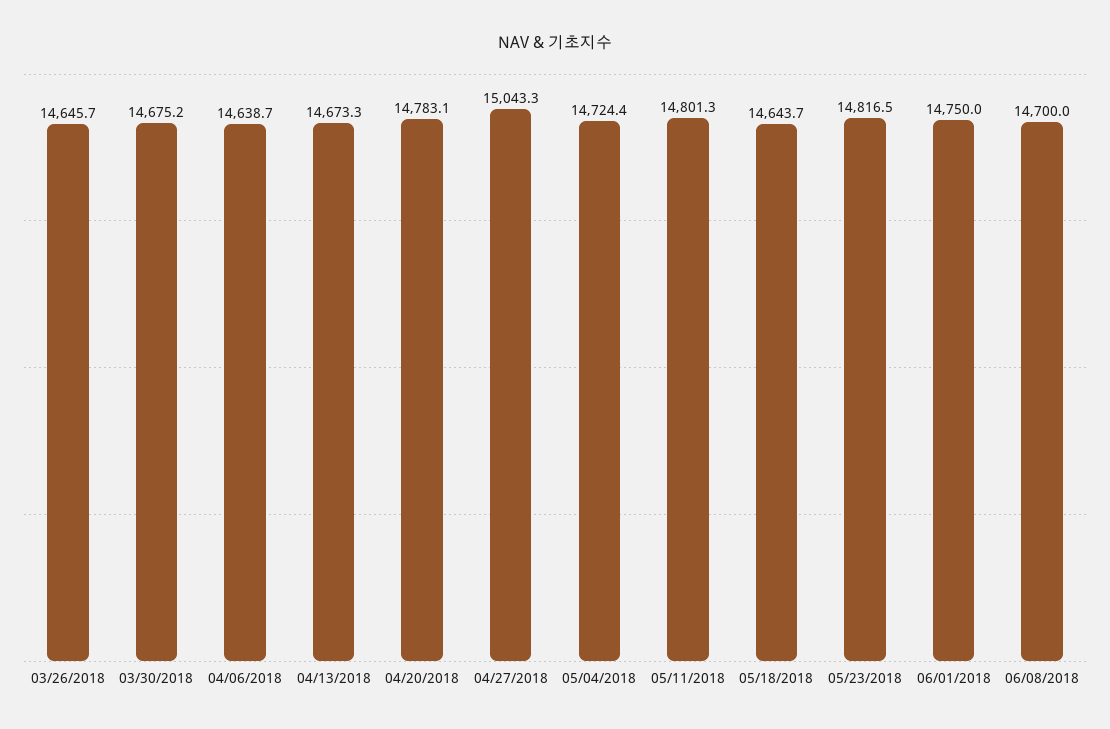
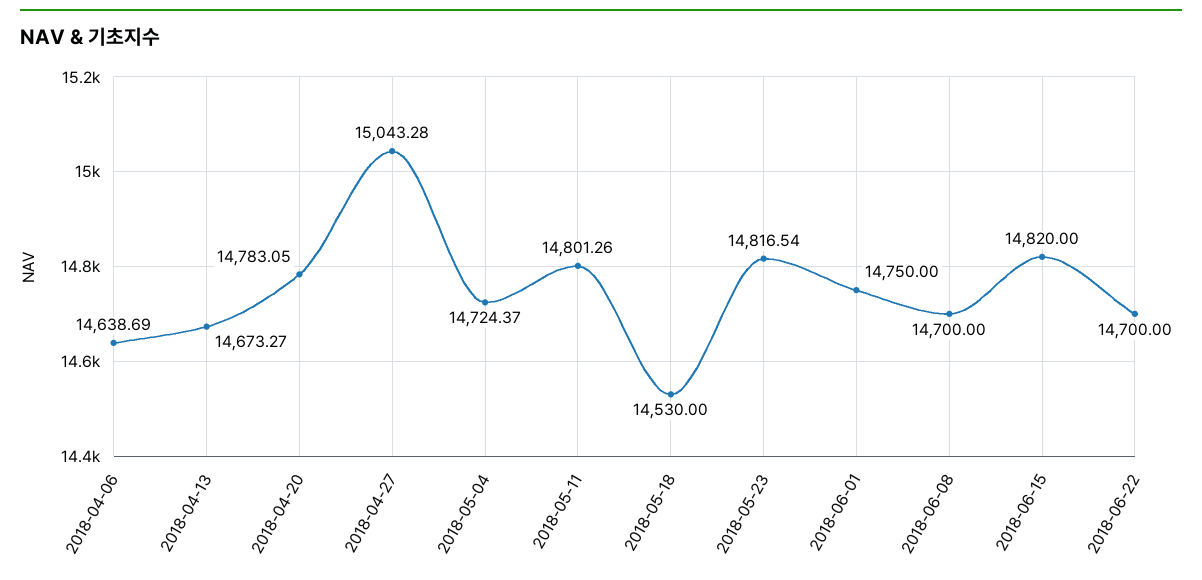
03/26/2018: 14645.7 -> none
03/30/2018: 14675.2 -> none
05/18/2018: 14643.7 -> 14530
2018-06-15: none -> 14820
2018-06-22: none -> 14700

